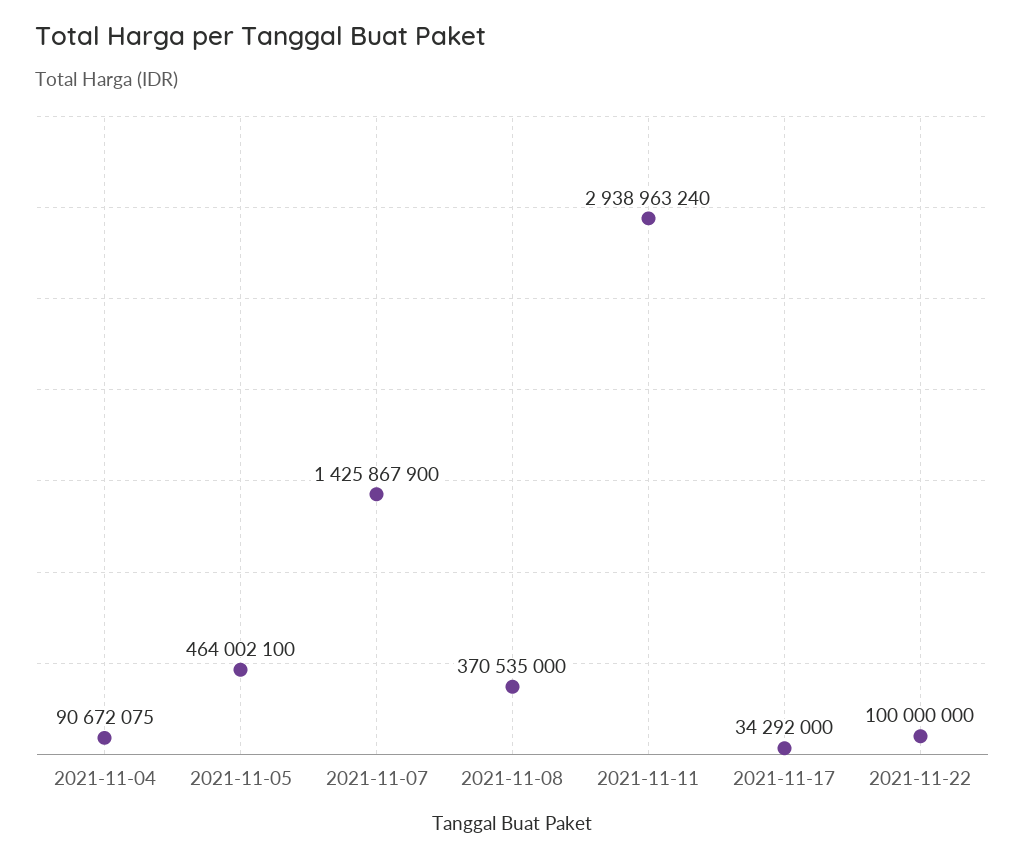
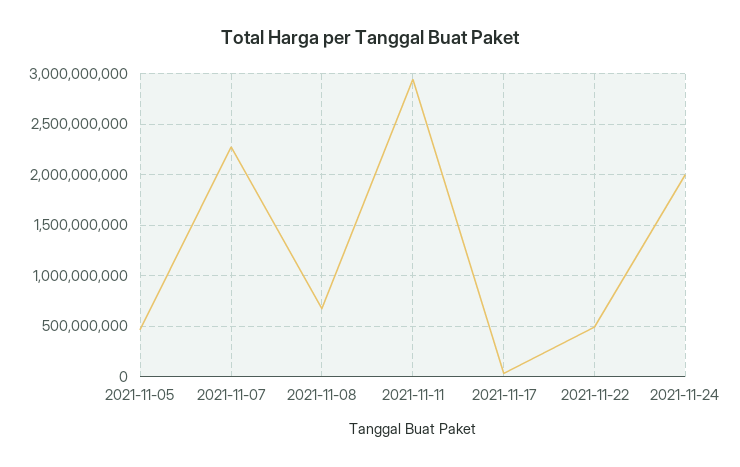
2021-11-04: 90672075 -> none
2021-11-07: 1425867900 -> 2300000000
2021-11-08: 370535000 -> 700000000
2021-11-22: 100000000 -> 500000000
2021-11-24: none -> 2000000000

